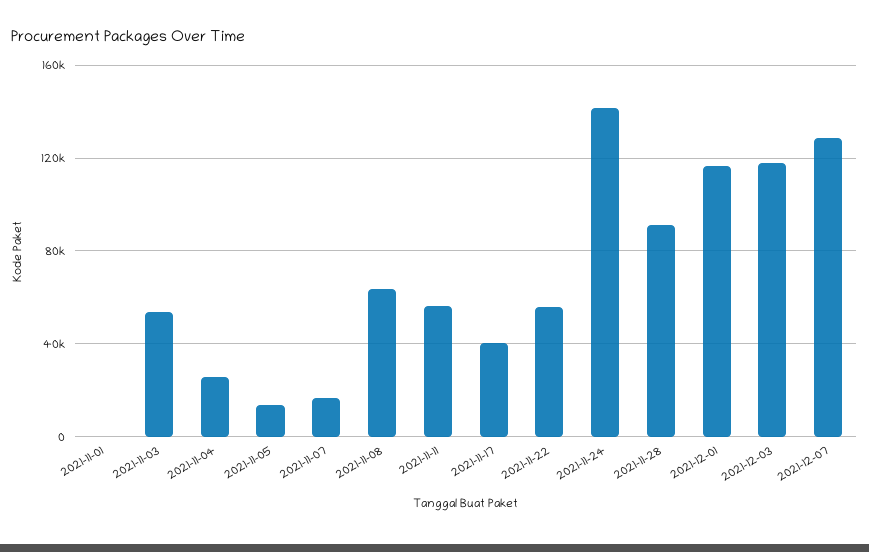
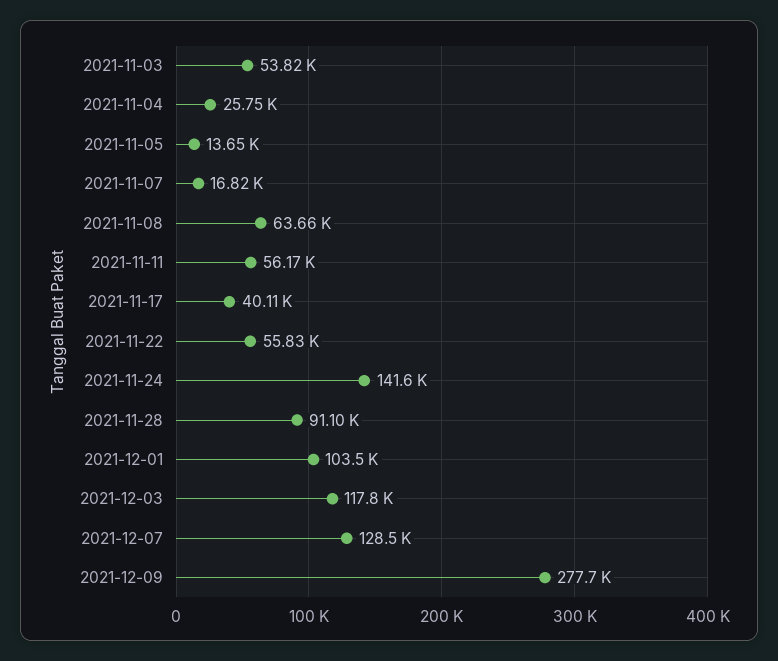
2021-11-01: 0 -> none
2021-12-01: 115000 -> 103500
2021-12-09: none -> 277700

